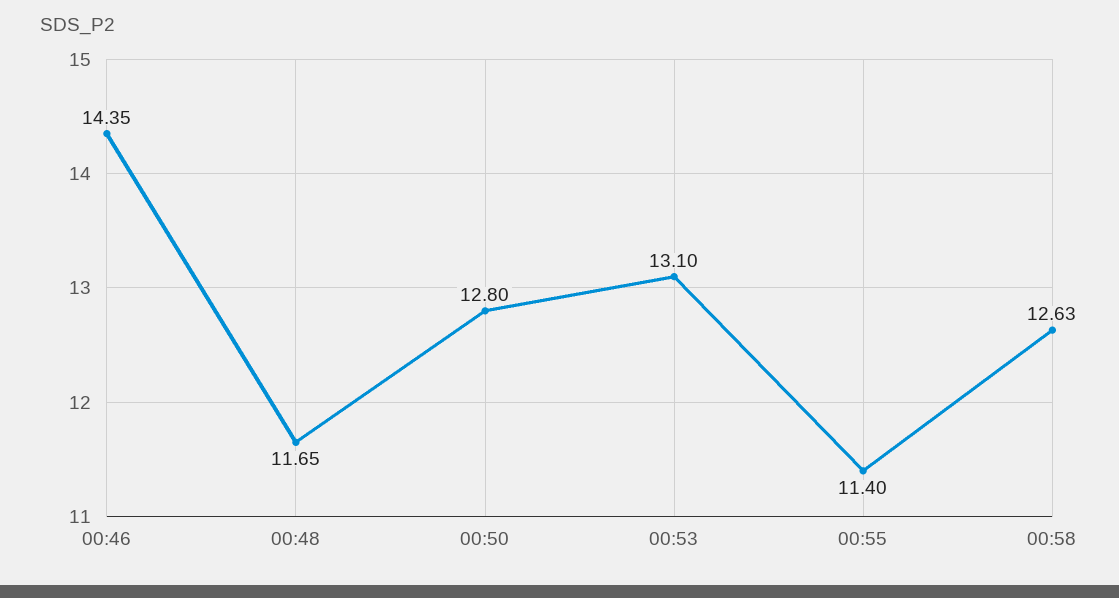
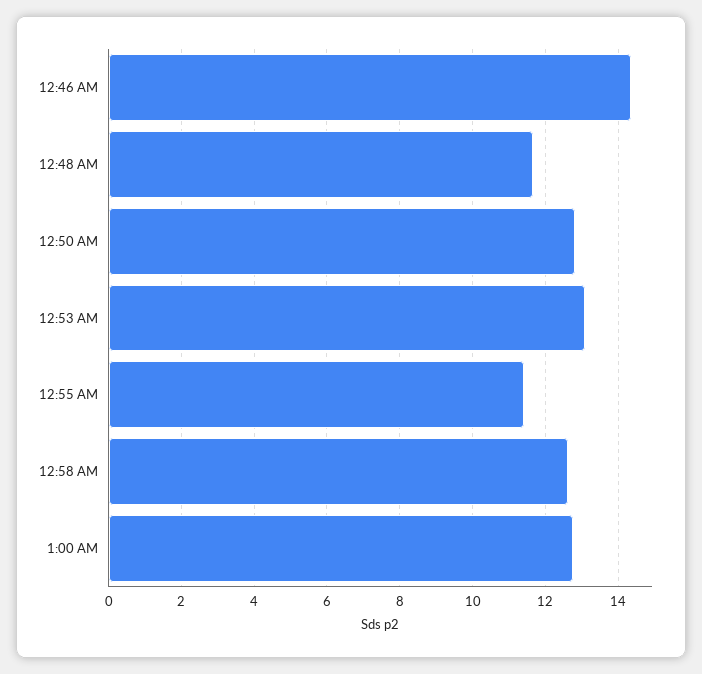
1:00 AM: none -> 12.8

